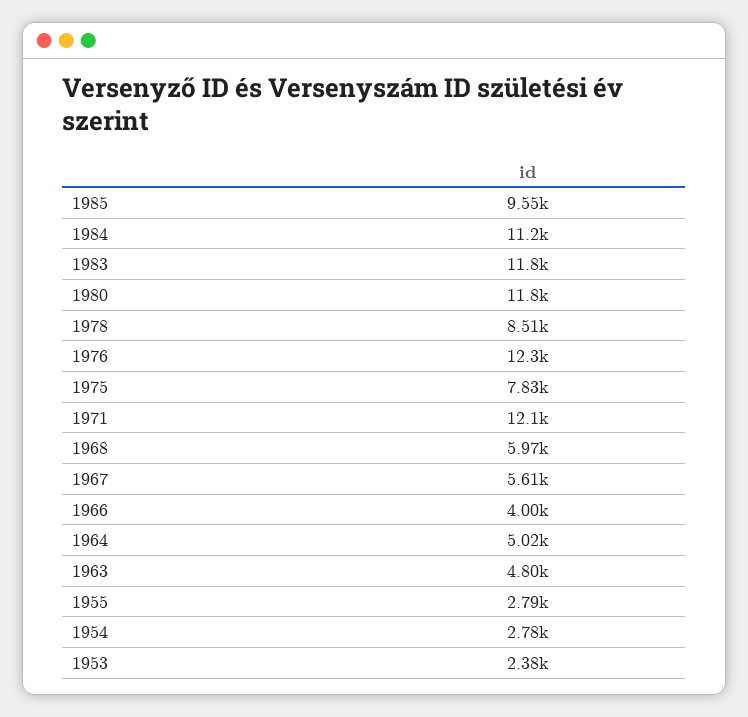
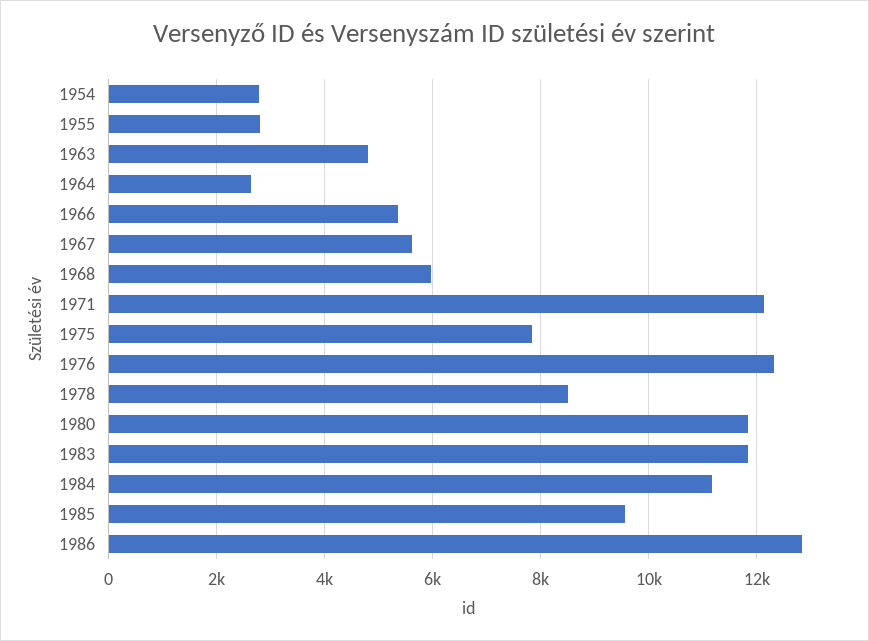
1966: 4000 -> 5400
1964: 5020 -> 2600
1953: 2380 -> none
1986: none -> 12800

